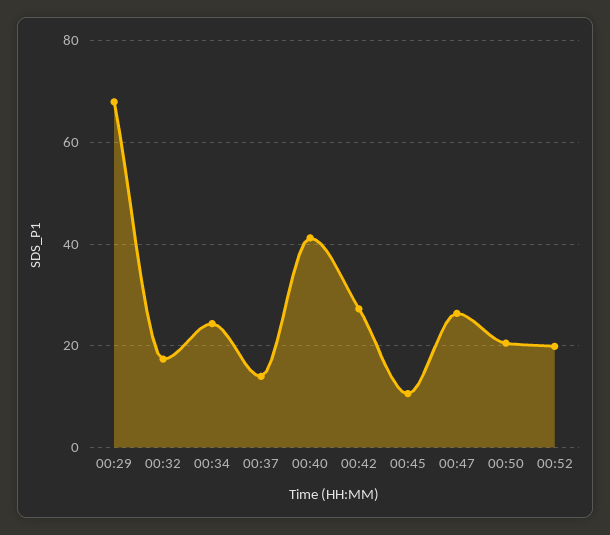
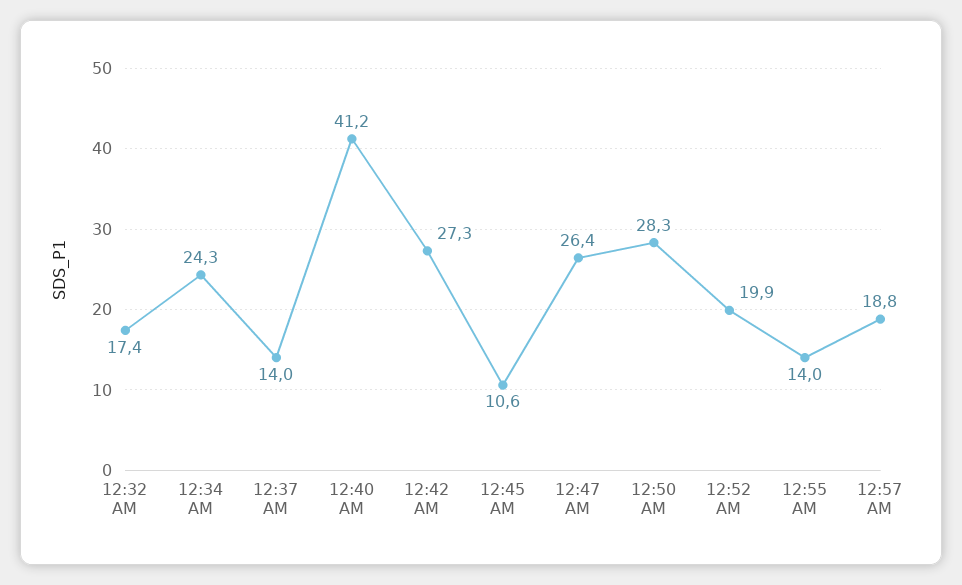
00:29: 68 -> none
00:50: 20 -> 28.3
12:55 AM: none -> 14
12:57 AM: none -> 18.8

